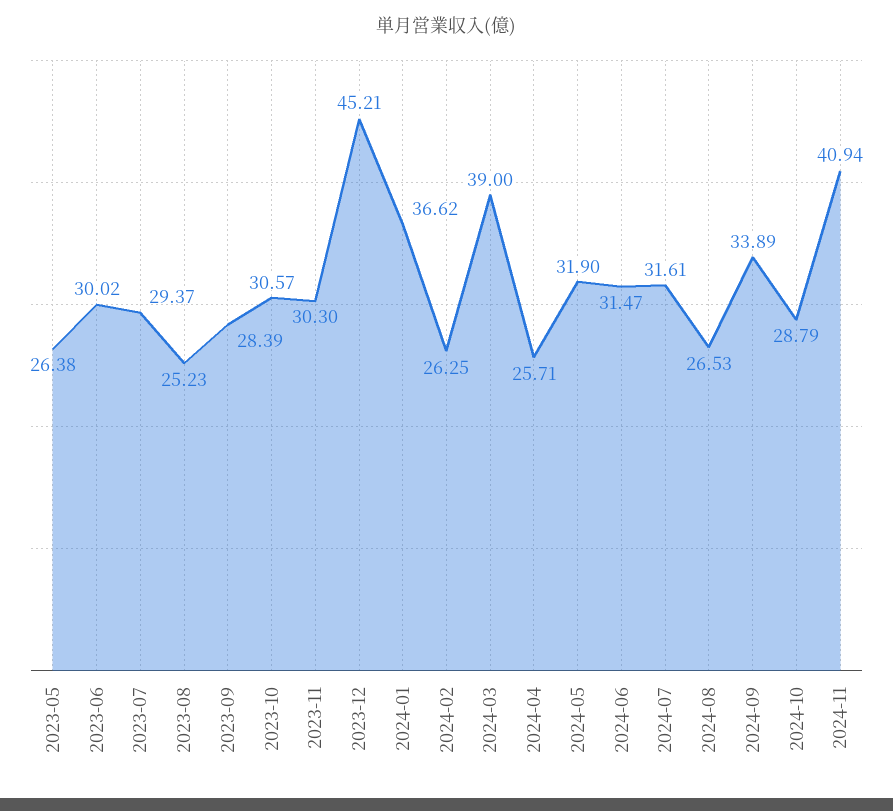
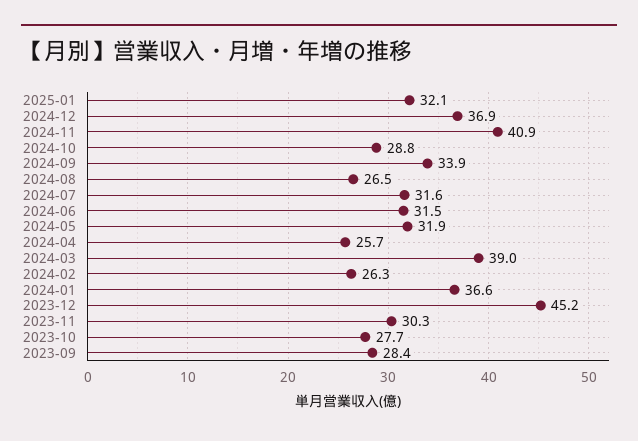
2023-05: 26.38 -> none
2023-06: 30.02 -> none
2023-07: 29.37 -> none
2023-08: 25.23 -> none
2023-10: 30.57 -> 27.7
2025-01: none -> 32.1
2024-12: none -> 36.9

